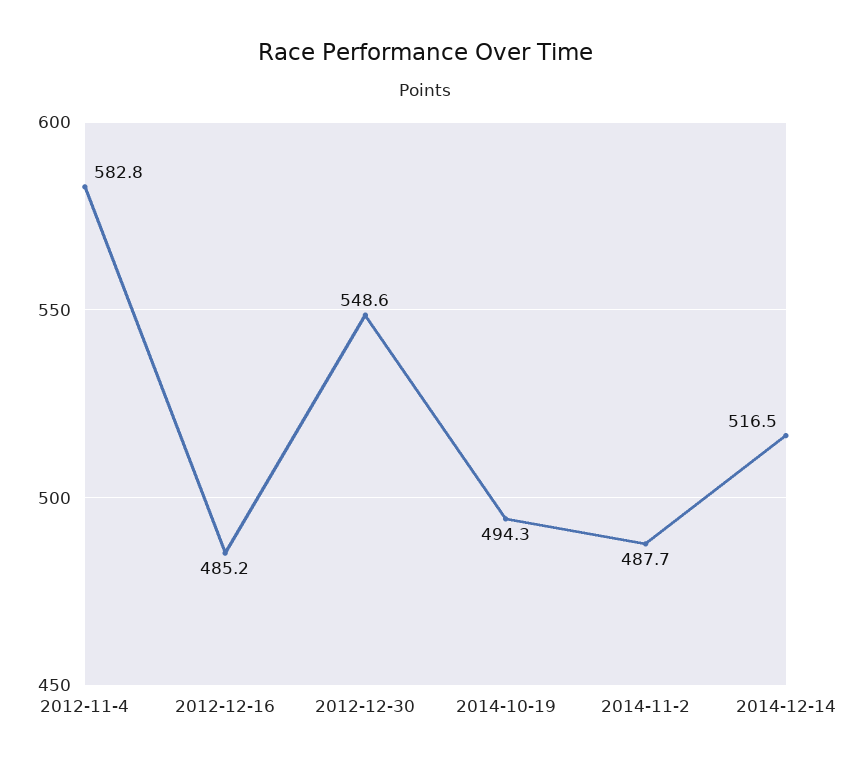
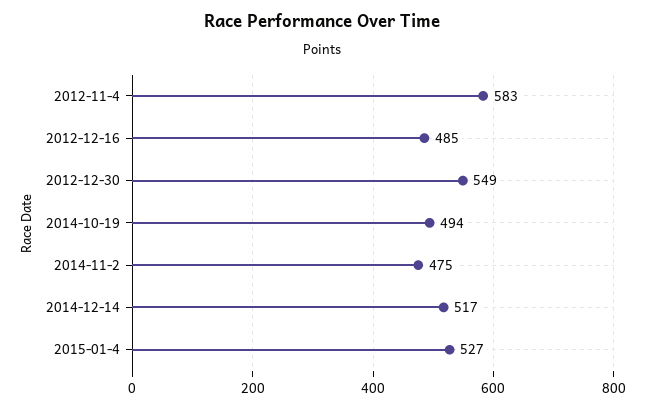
2014-11-2: 487.7 -> 475
2015-01-4: none -> 527

